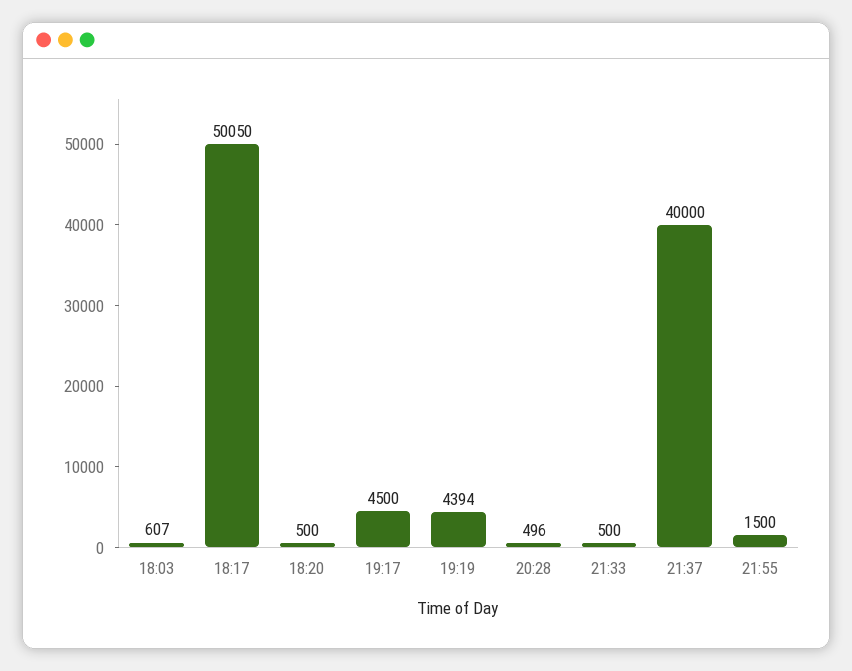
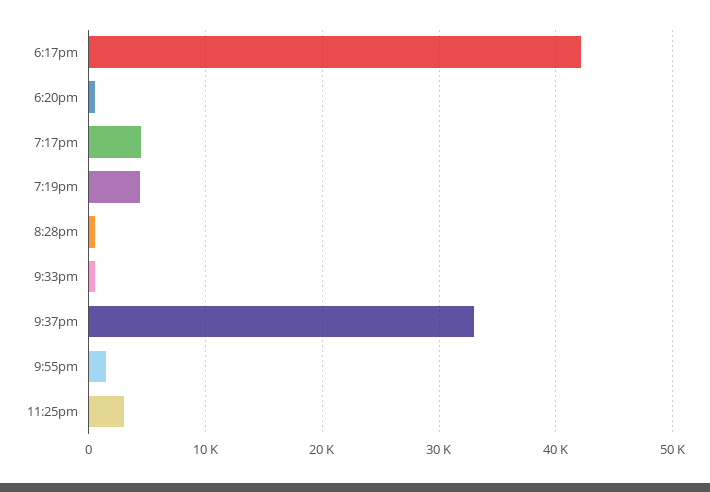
18:03: 607 -> none
18:17: 50050 -> 42000
21:37: 40000 -> 33000
11:25pm: none -> 3000

